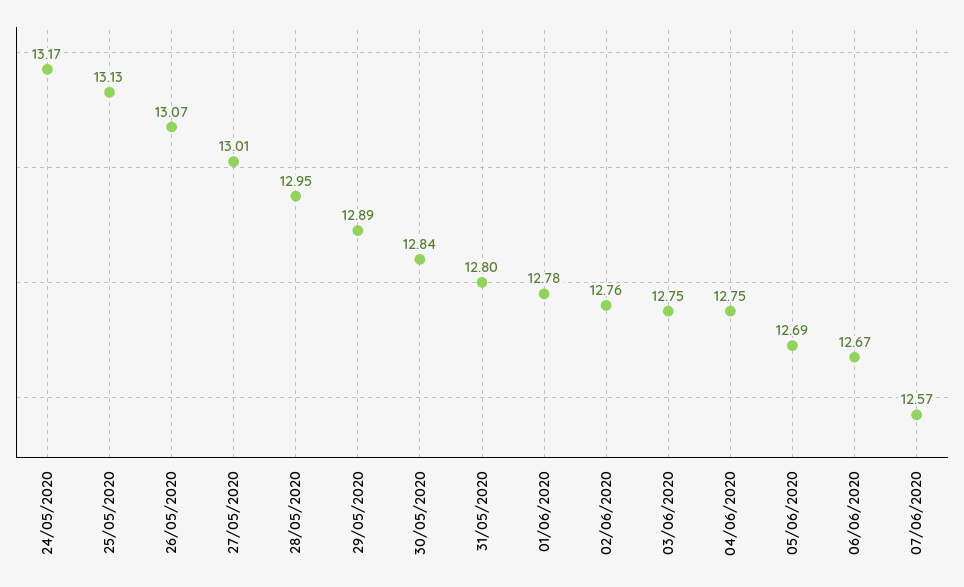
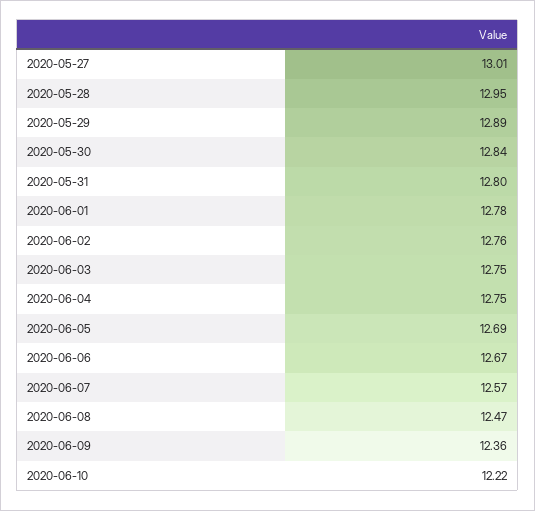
24/05/2020: 13.17 -> none
25/05/2020: 13.13 -> none
26/05/2020: 13.07 -> none
2020-06-08: none -> 12.47
2020-06-09: none -> 12.36
2020-06-10: none -> 12.22

